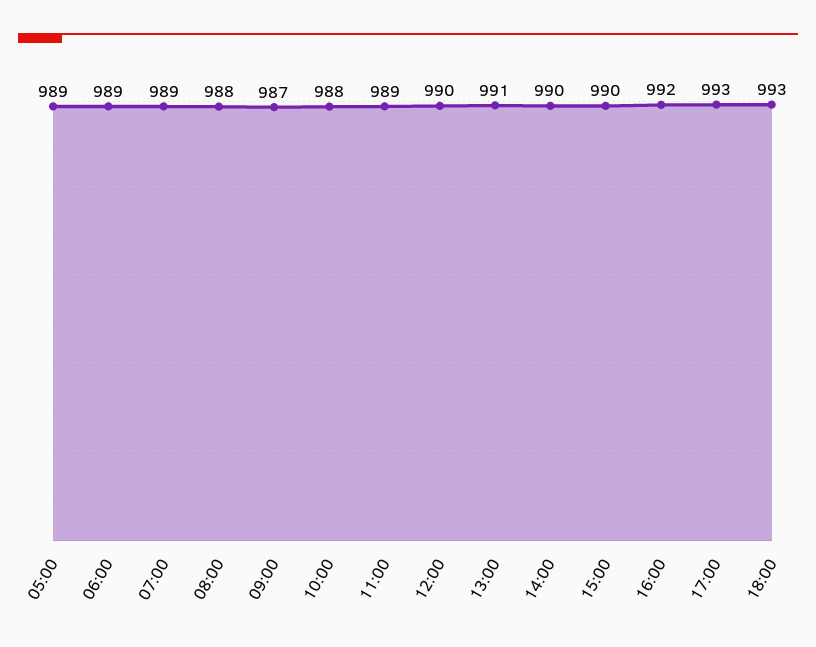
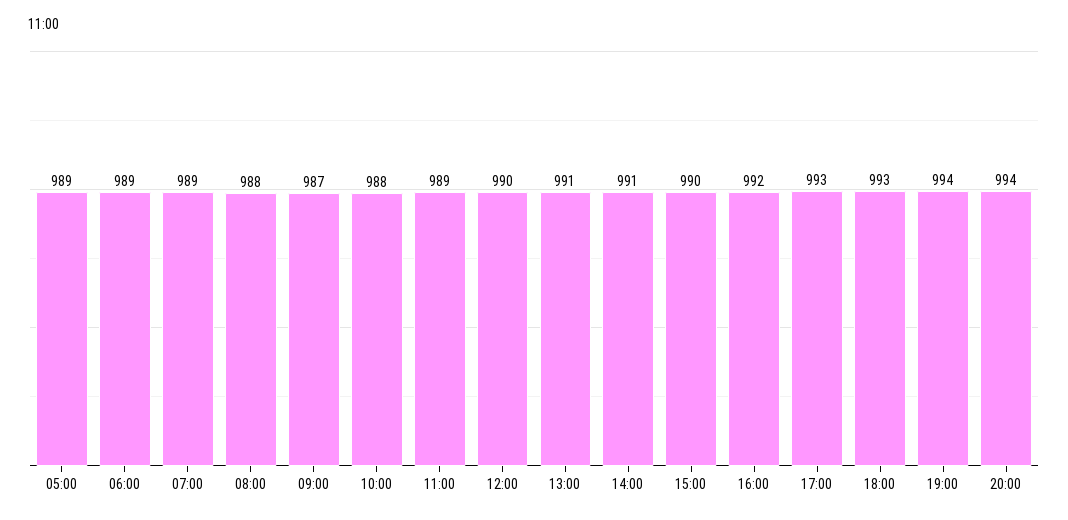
14:00: 990 -> 991
19:00: none -> 994
20:00: none -> 994

